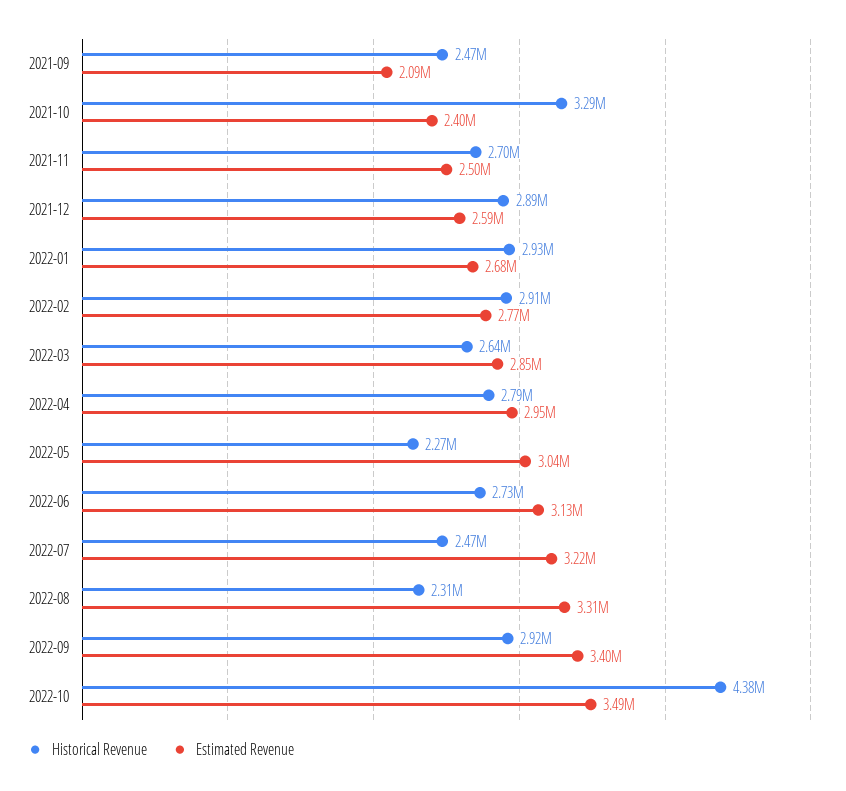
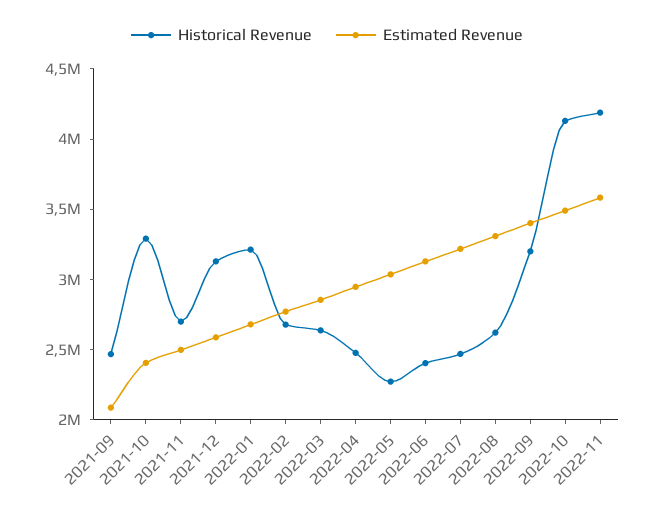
Historical Revenue, 2021-12: 2890000 -> 3100000
Historical Revenue, 2022-01: 2930000 -> 3200000
Historical Revenue, 2022-02: 2910000 -> 2700000
Historical Revenue, 2022-04: 2790000 -> 2500000
Historical Revenue, 2022-06: 2730000 -> 2400000
Historical Revenue, 2022-08: 2310000 -> 2600000
Historical Revenue, 2022-09: 2920000 -> 3200000
Historical Revenue, 2022-10: 4380000 -> 4100000
Historical Revenue, 2022-11: none -> 4200000
Estimated Revenue, 2022-11: none -> 3600000

